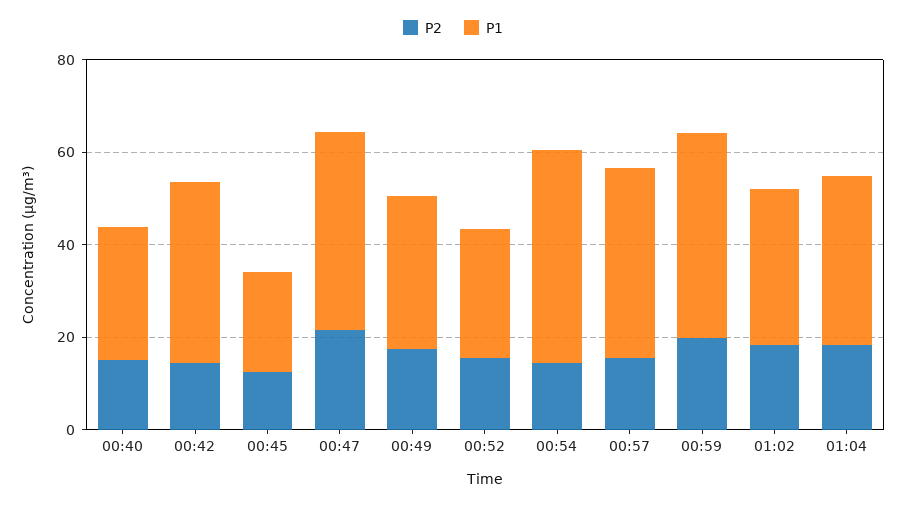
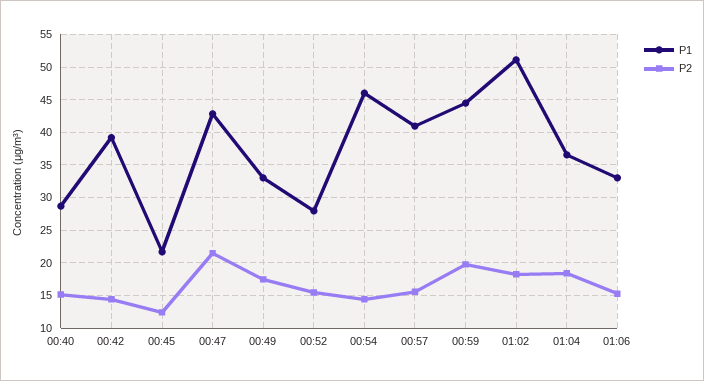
P1, 01:02: 35 -> 51
P1, 01:06: none -> 33
P2, 01:06: none -> 15

